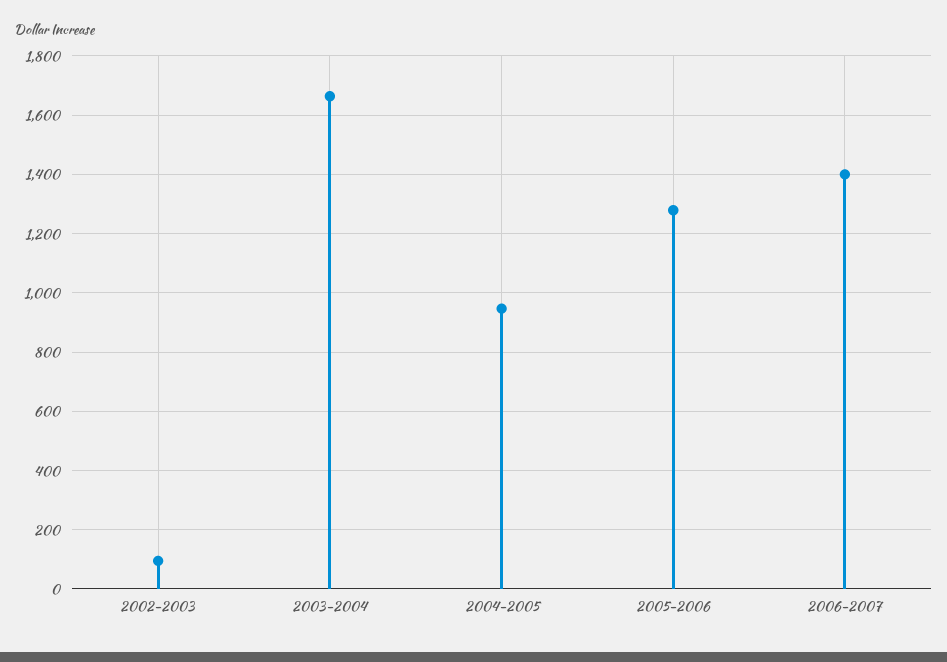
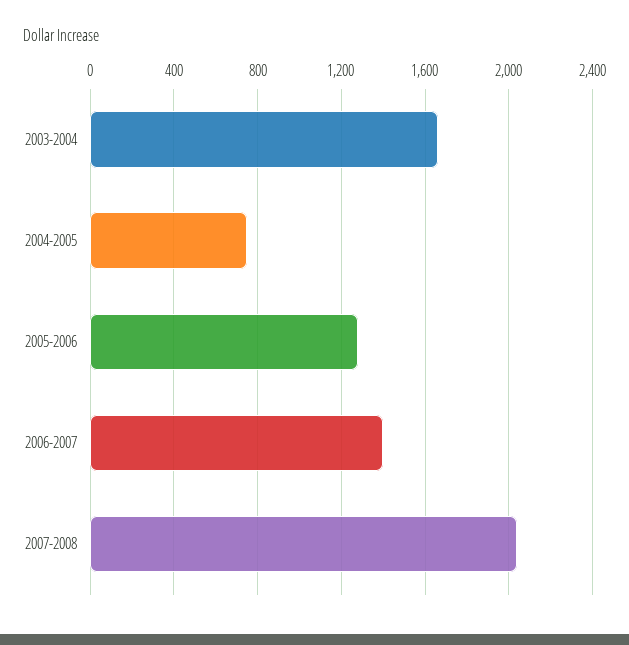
2002-2003: 100 -> none
2004-2005: 950 -> 750
2007-2008: none -> 2050

